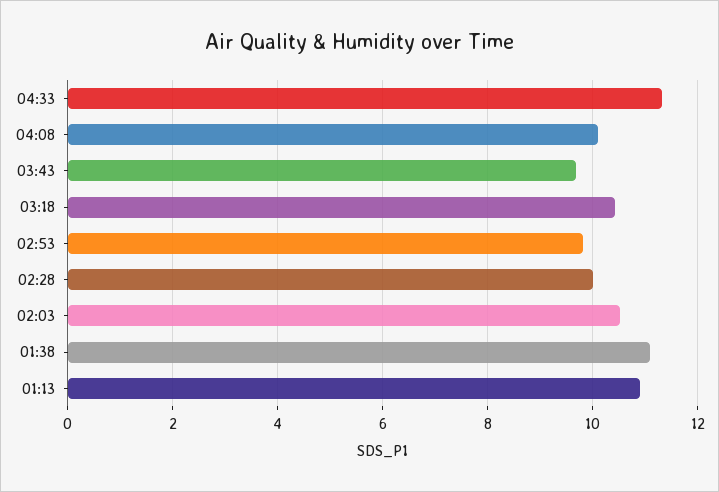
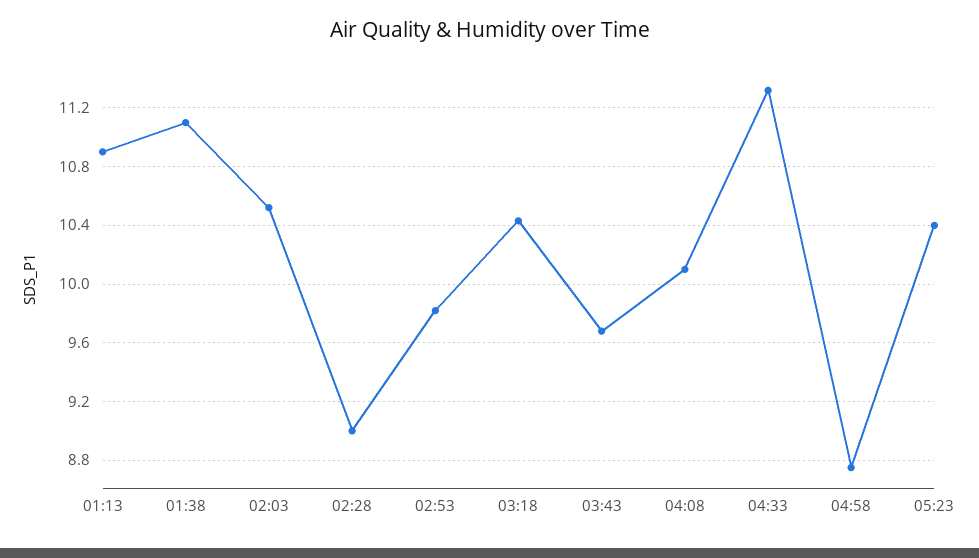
02:28: 10 -> 9
04:58: none -> 8.75
05:23: none -> 10.4

